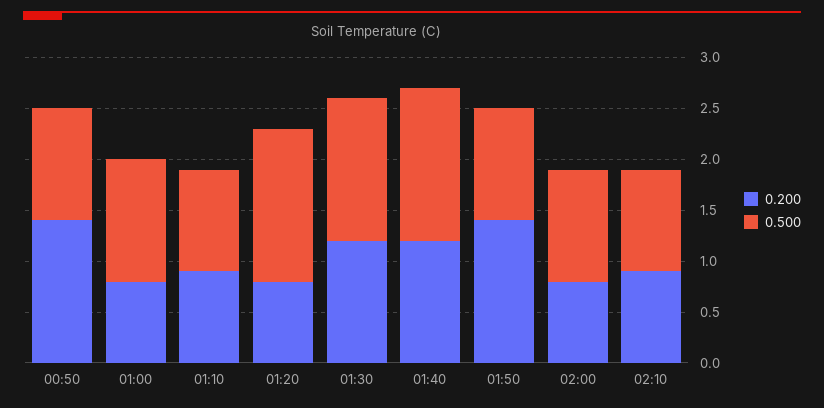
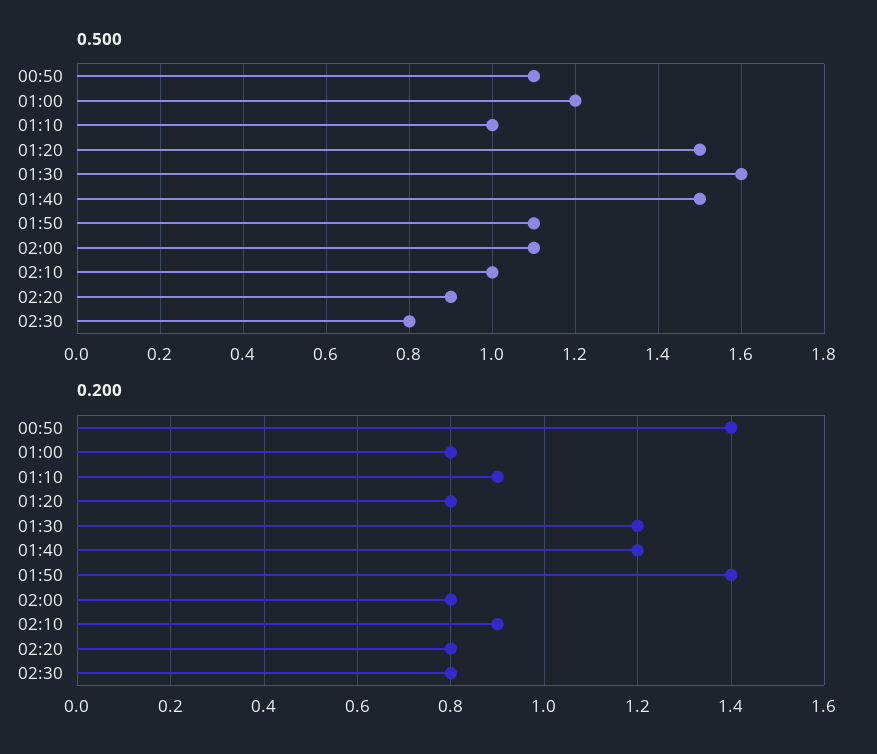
0.500, 01:30: 1.4 -> 1.6
0.500, 02:20: none -> 0.9
0.500, 02:30: none -> 0.8
0.200, 02:20: none -> 0.8
0.200, 02:30: none -> 0.8

